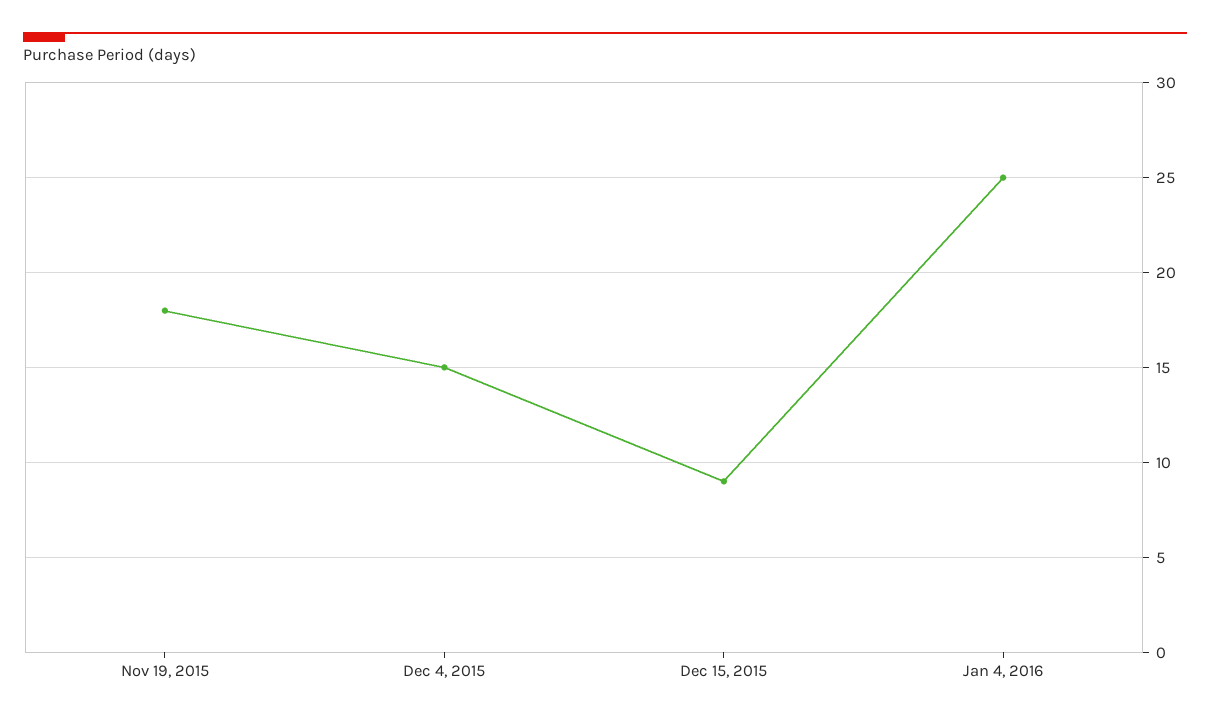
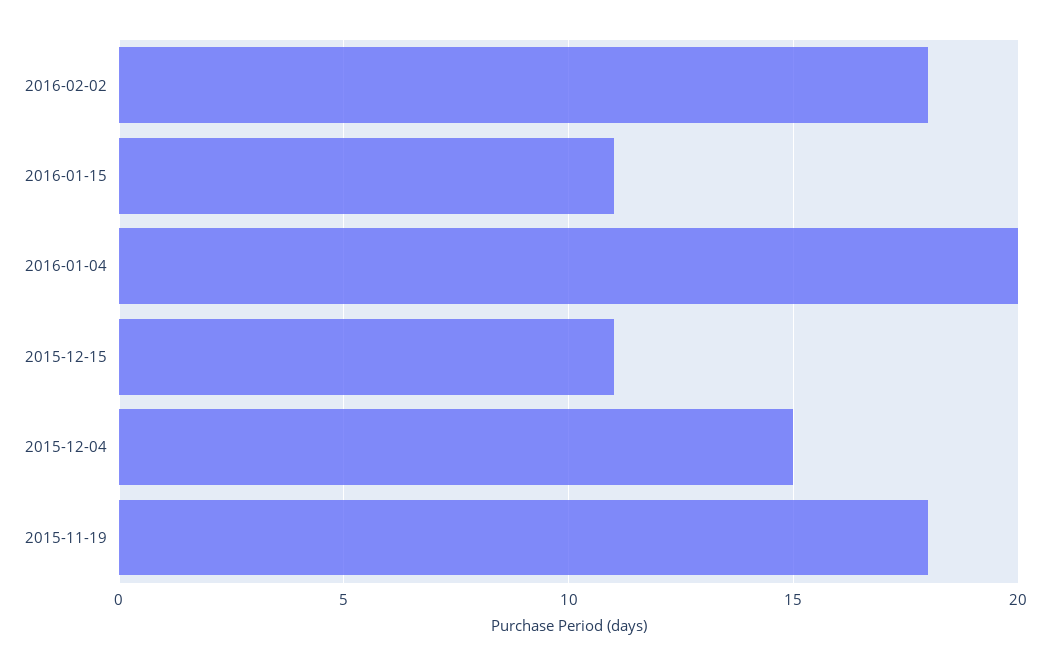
Dec 15, 2015: 9 -> 11
Jan 4, 2016: 25 -> 20
2016-02-02: none -> 18
2016-01-15: none -> 11

